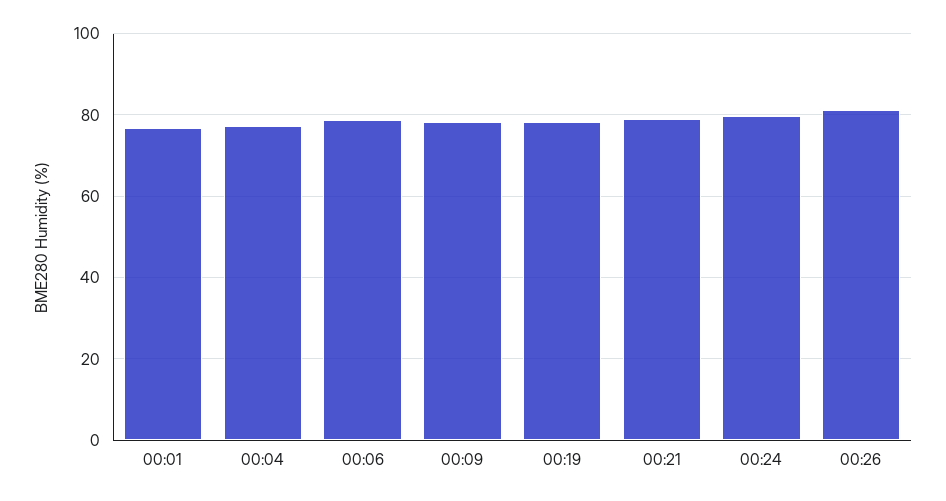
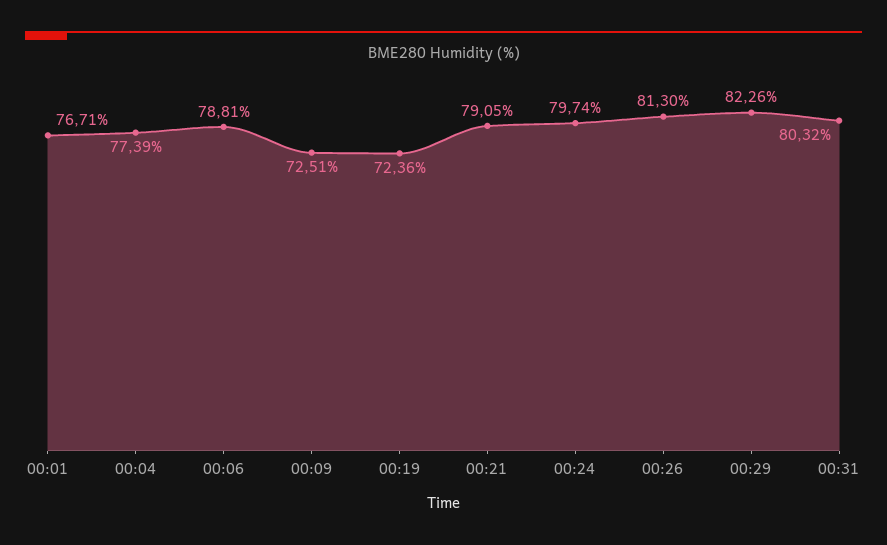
00:09: 78 -> 72.51
00:19: 78 -> 72.36
00:29: none -> 82.26
00:31: none -> 80.32

